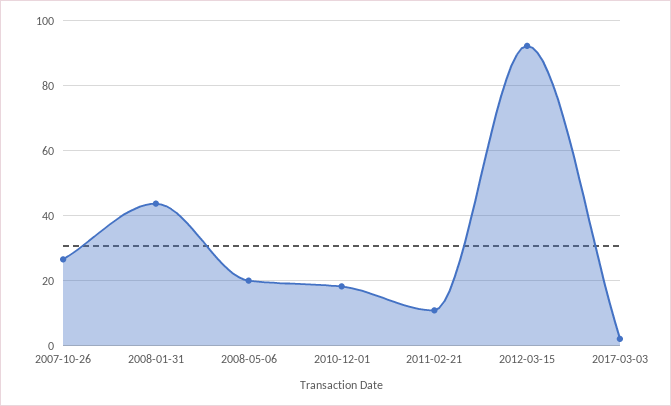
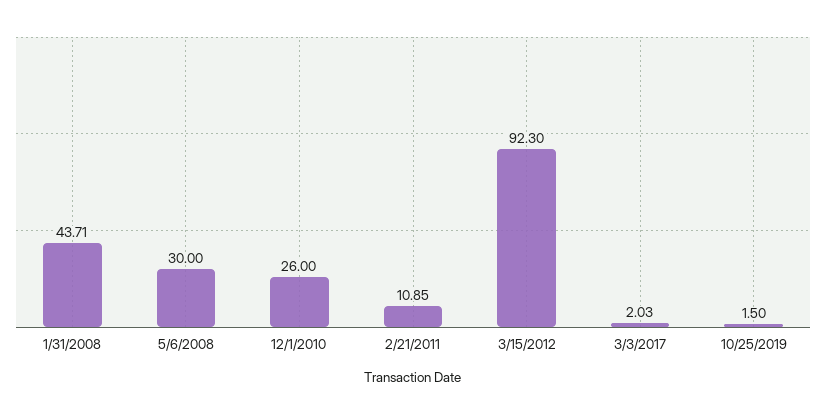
2007-10-26: 26 -> none
2008-05-06: 20 -> 30
2010-12-01: 18 -> 26
10/25/2019: none -> 1.5

